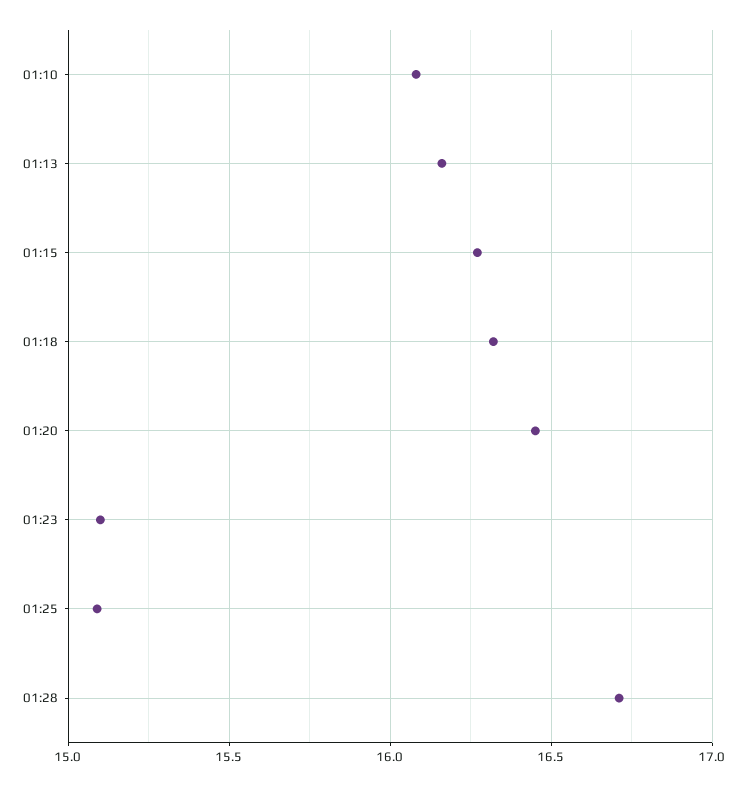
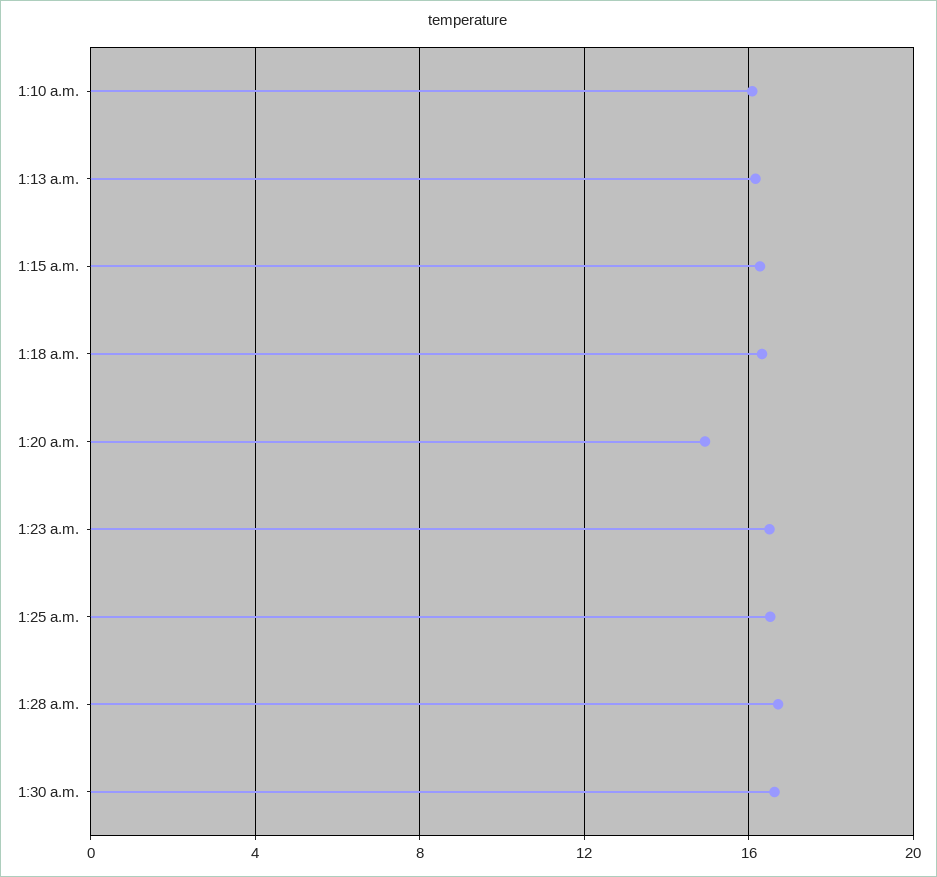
01:20: 16.45 -> 15
01:23: 15.1 -> 16.5
01:25: 15.1 -> 16.5
1:30 a.m.: none -> 16.5

